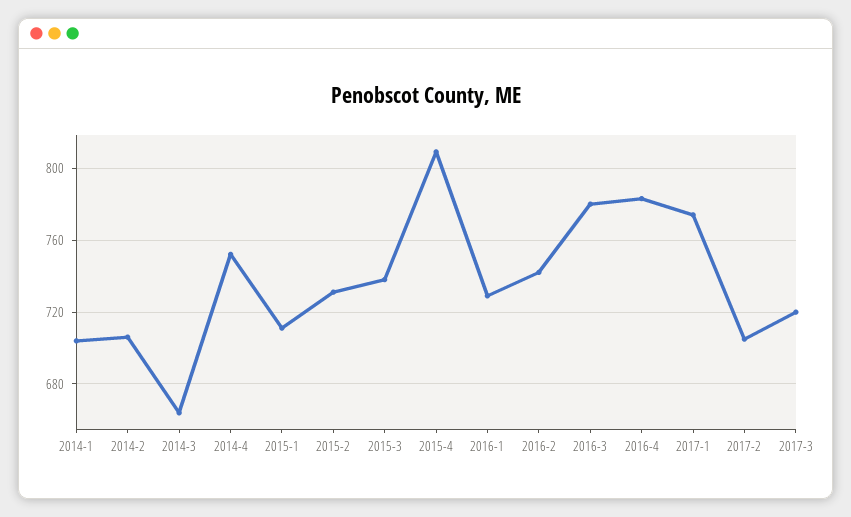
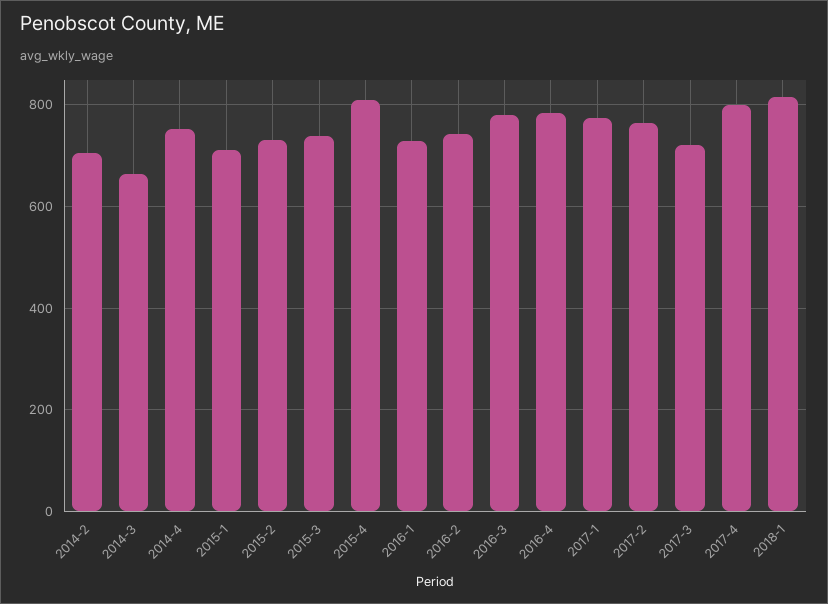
2014-1: 705 -> none
2017-2: 705 -> 760
2017-4: none -> 800
2018-1: none -> 820

